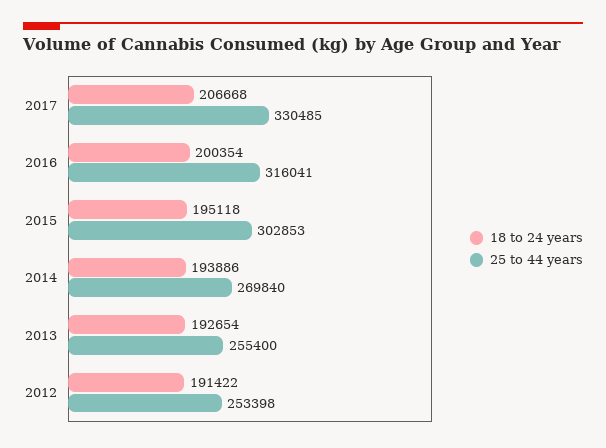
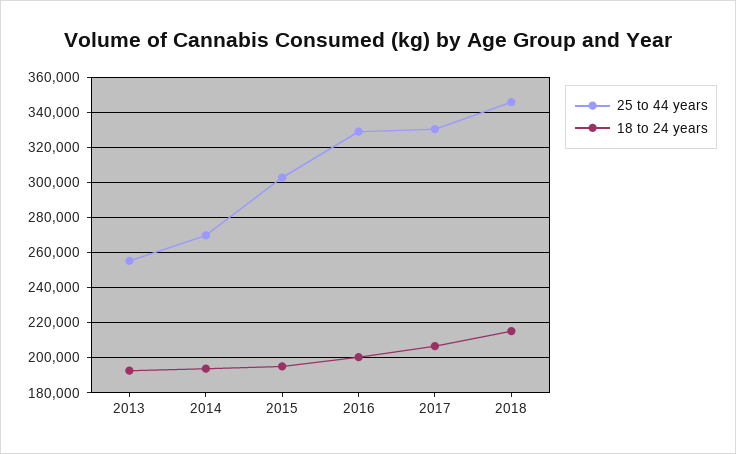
25 to 44 years, 2016: 316041 -> 330000
18 to 24 years, 2012: 191422 -> none
25 to 44 years, 2012: 253398 -> none
25 to 44 years, 2018: none -> 345000
18 to 24 years, 2018: none -> 215000

